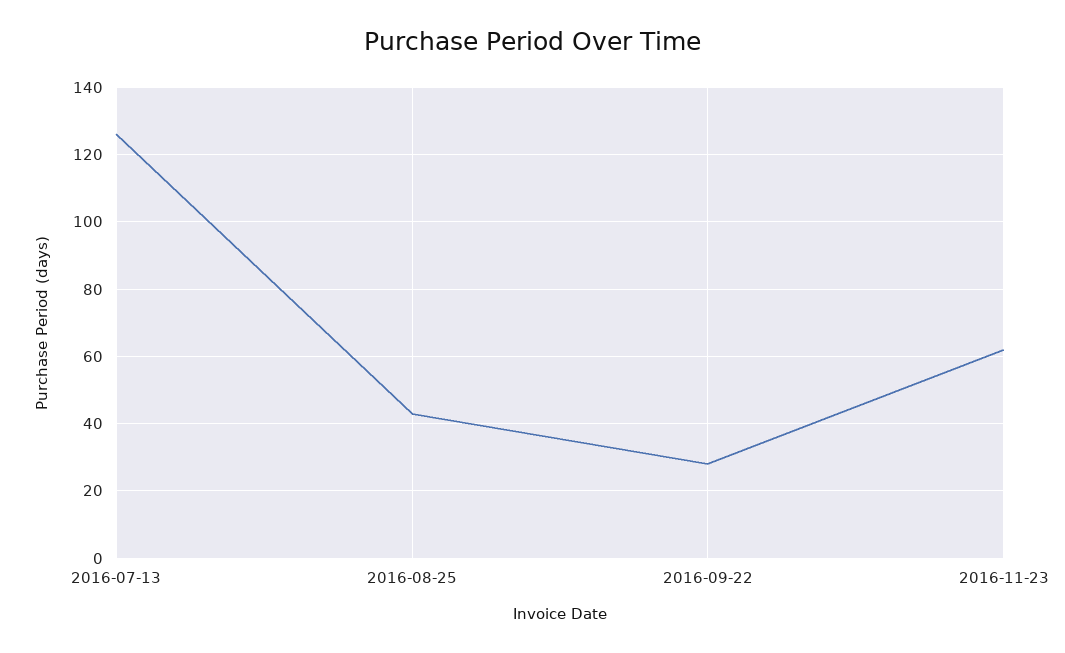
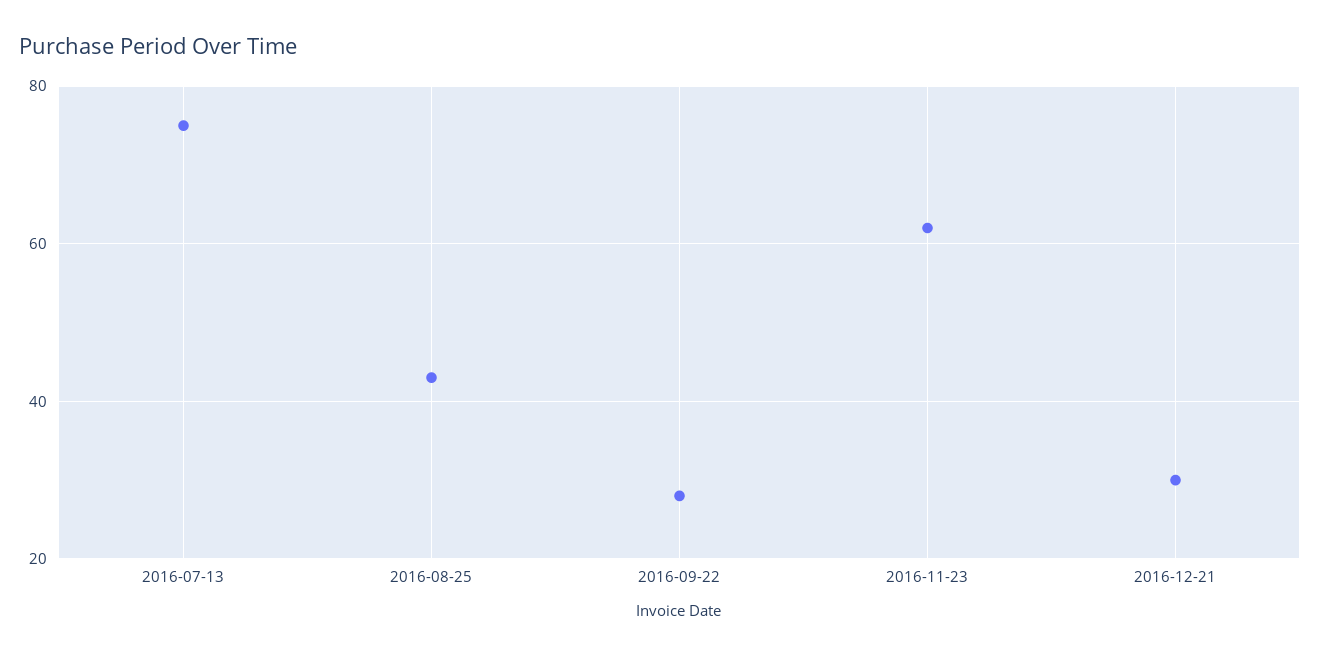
2016-07-13: 125 -> 75
2016-12-21: none -> 30

